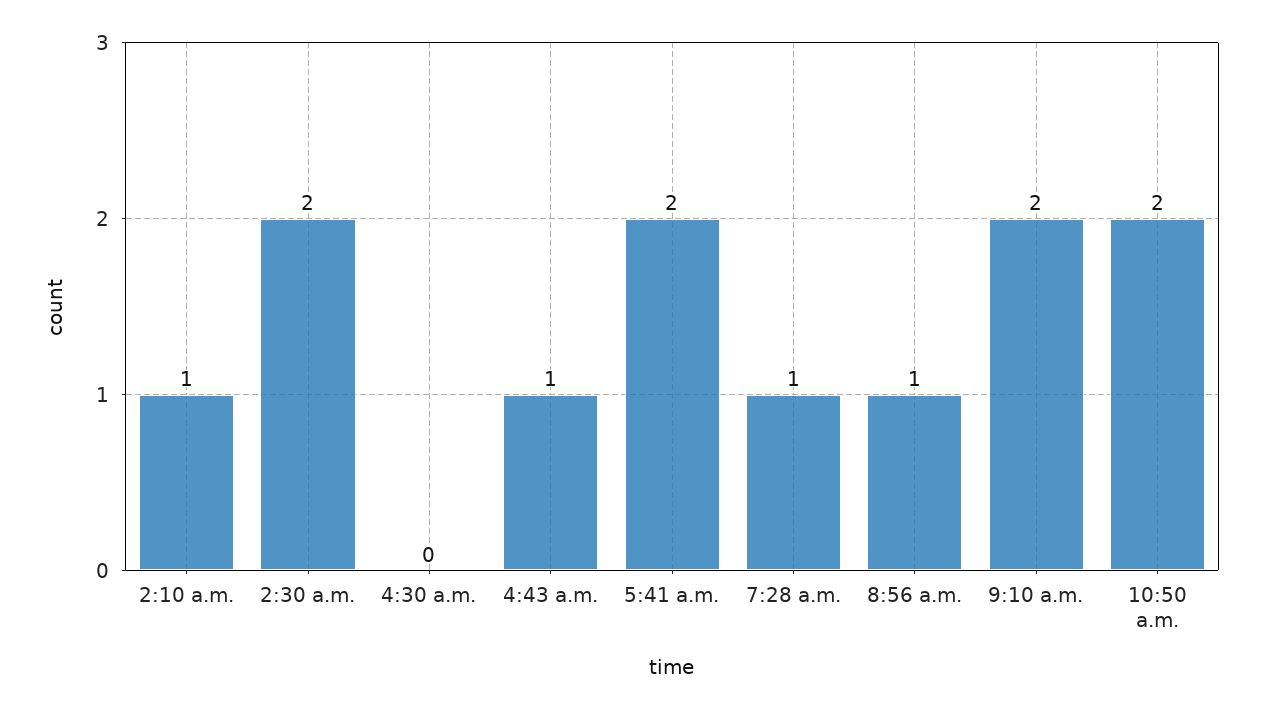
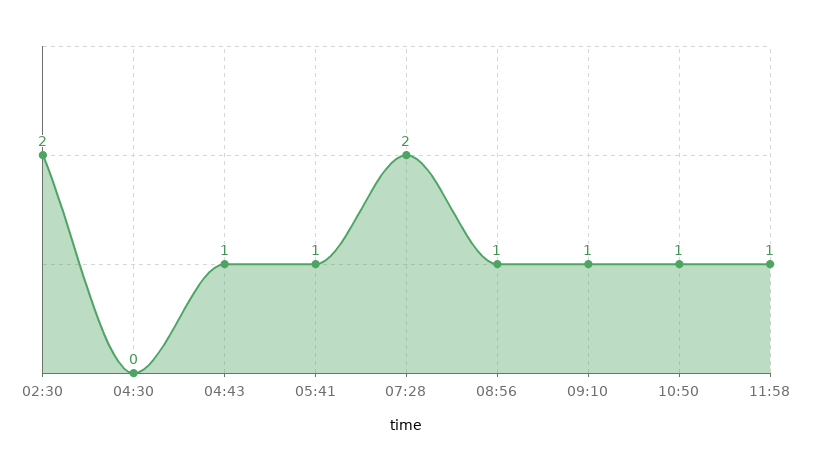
2:10 a.m.: 1 -> none
5:41 a.m.: 2 -> 1
7:28 a.m.: 1 -> 2
9:10 a.m.: 2 -> 1
10:50 a.m.: 2 -> 1
11:58: none -> 1

